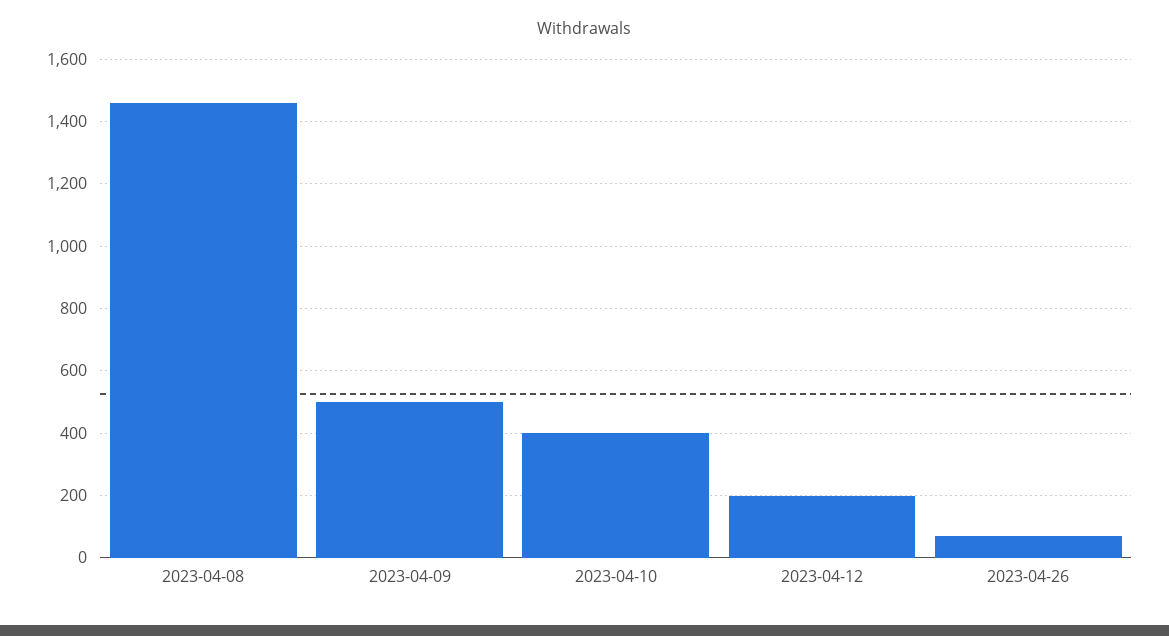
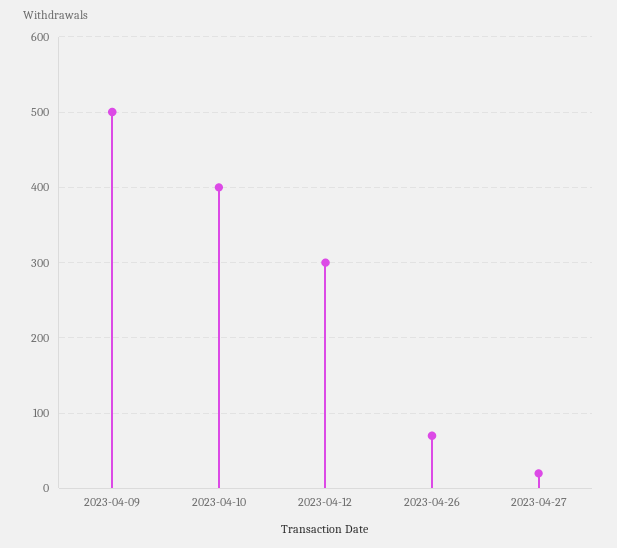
2023-04-08: 1460 -> none
2023-04-12: 200 -> 300
2023-04-27: none -> 20

